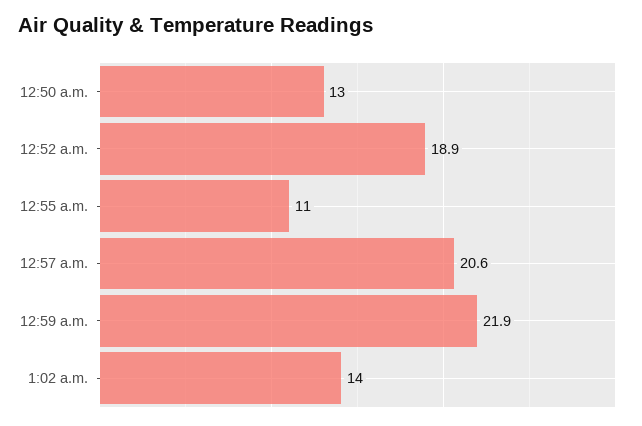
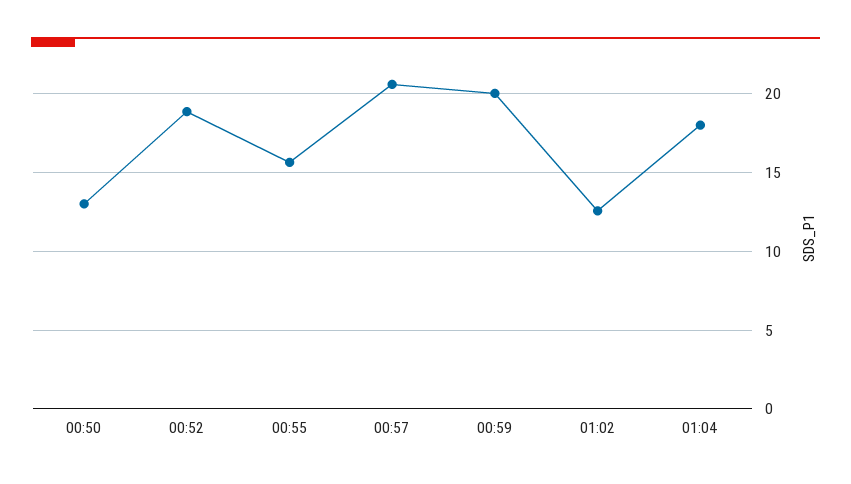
12:55 a.m.: 11 -> 15.5
12:59 a.m.: 21.9 -> 20
1:02 a.m.: 14 -> 12.5
01:04: none -> 18

